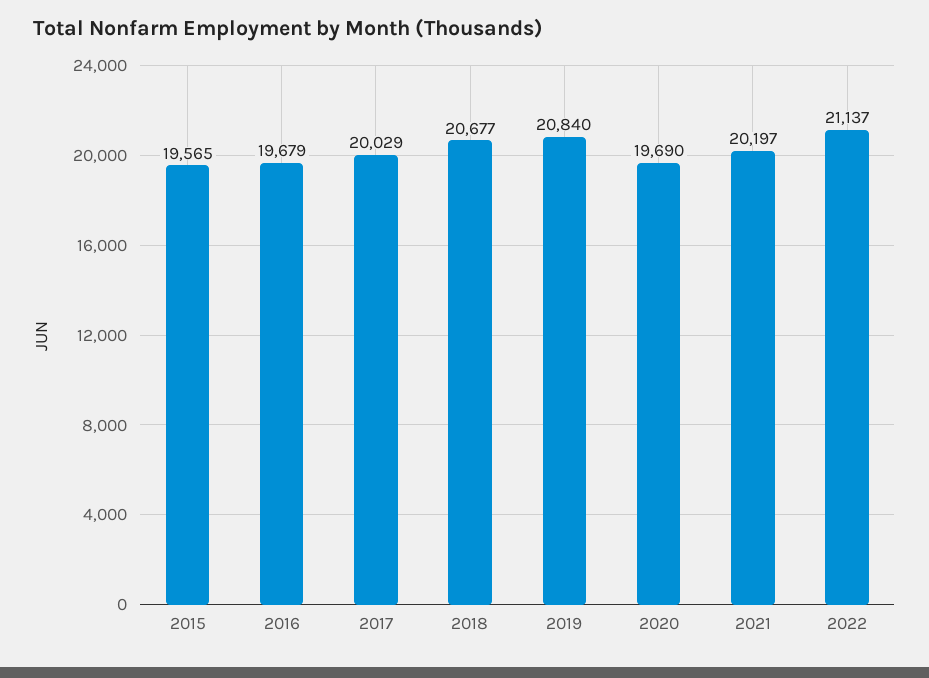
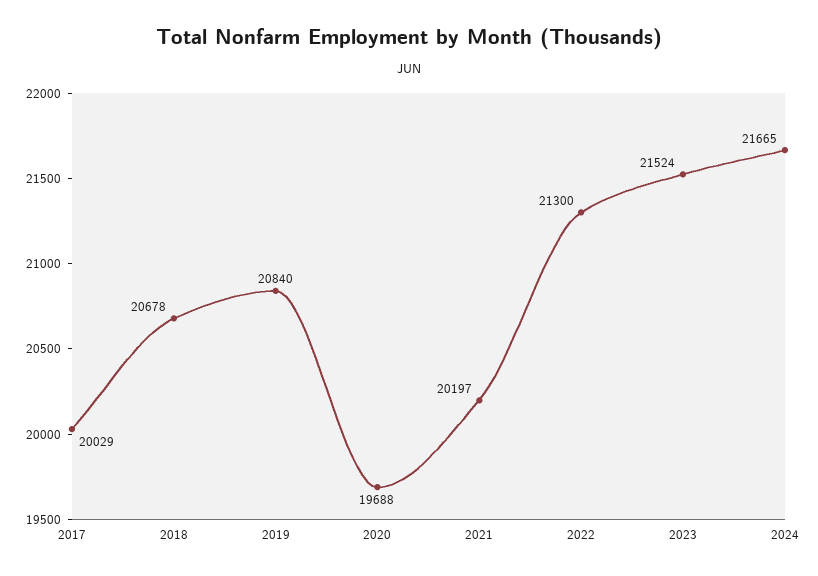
2015: 19565 -> none
2016: 19679 -> none
2018: 20677 -> 20678
2020: 19690 -> 19688
2022: 21137 -> 21300
2023: none -> 21524
2024: none -> 21665

